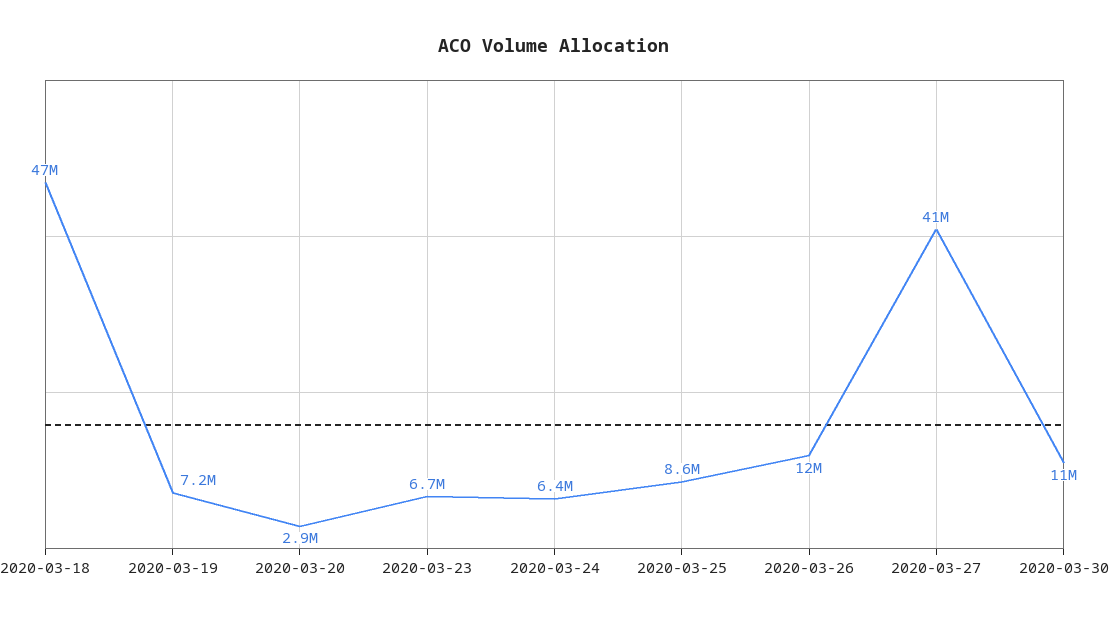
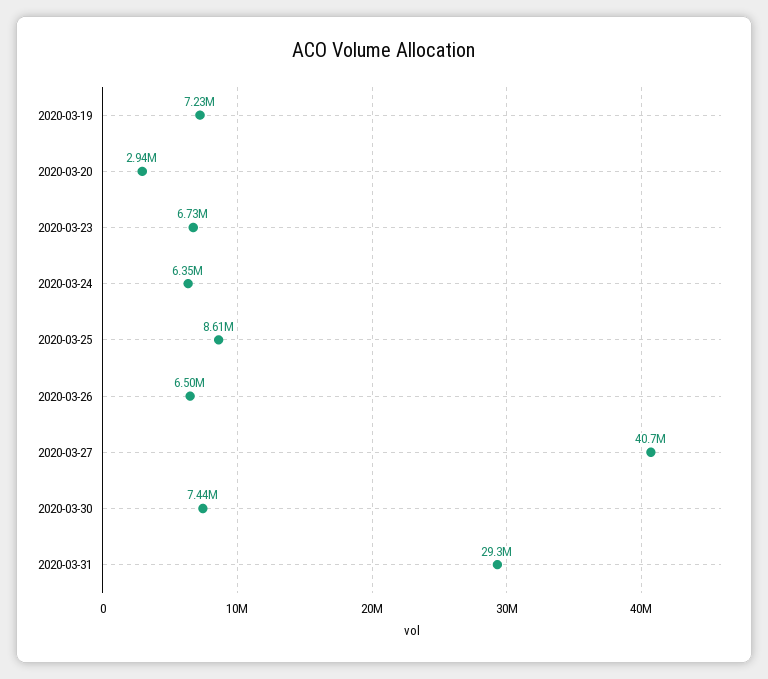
2020-03-18: 47000000 -> none
2020-03-26: 12000000 -> 6500000
2020-03-30: 11000000 -> 7440000
2020-03-31: none -> 29300000

